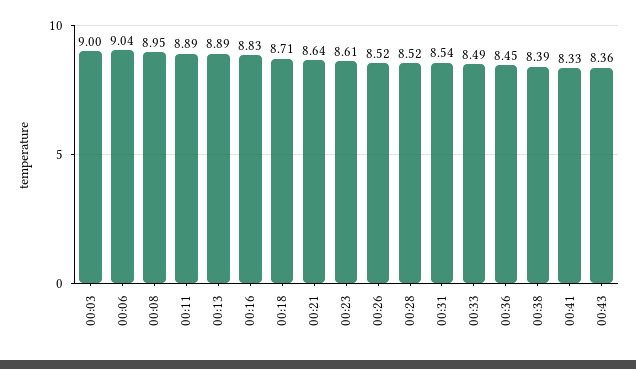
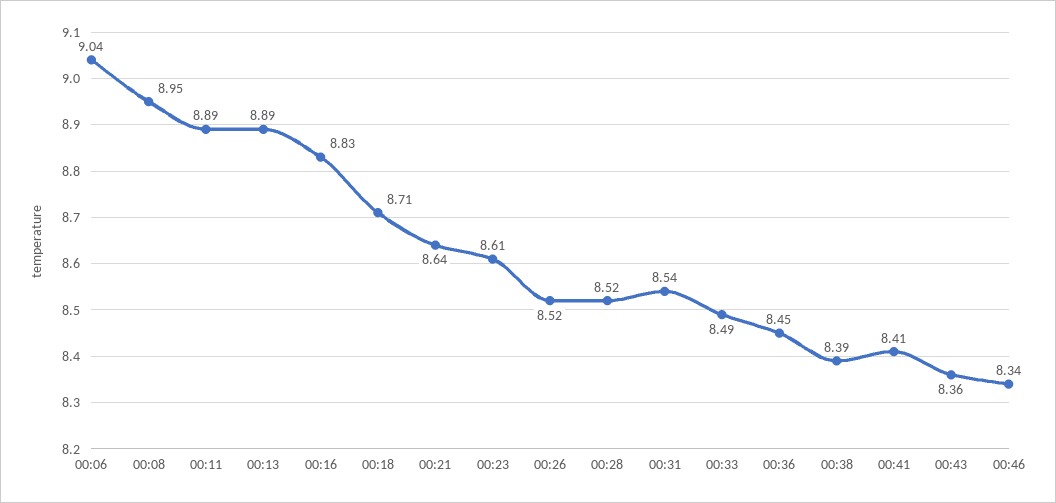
00:03: 9 -> none
00:41: 8.33 -> 8.41
00:46: none -> 8.34

